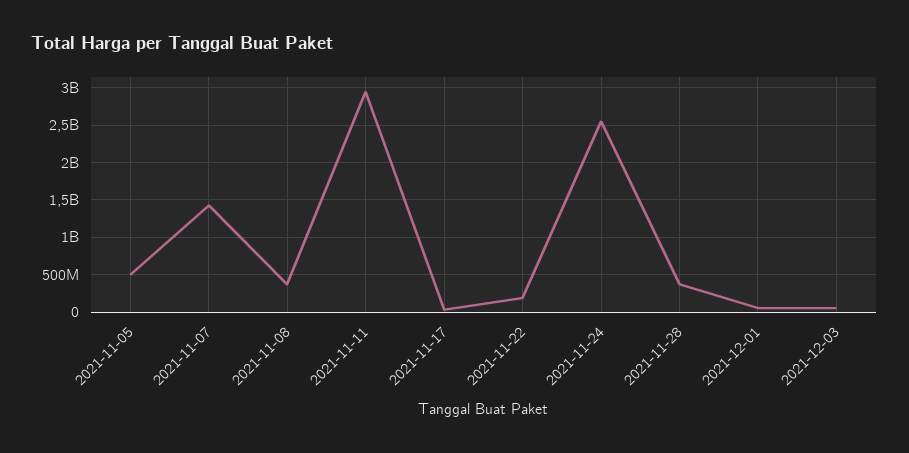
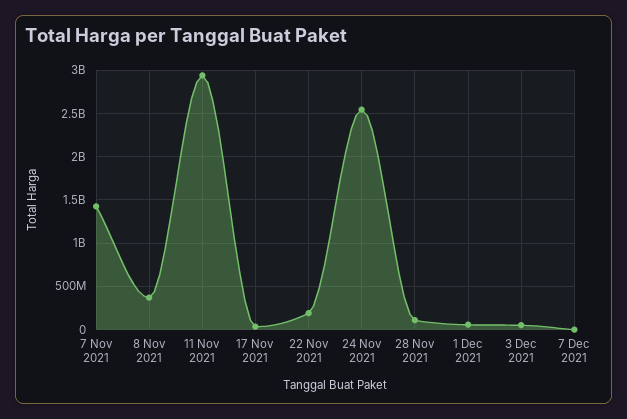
2021-11-05: 500000000 -> none
2021-11-28: 400000000 -> 100000000
7 Dec 2021: none -> 0

